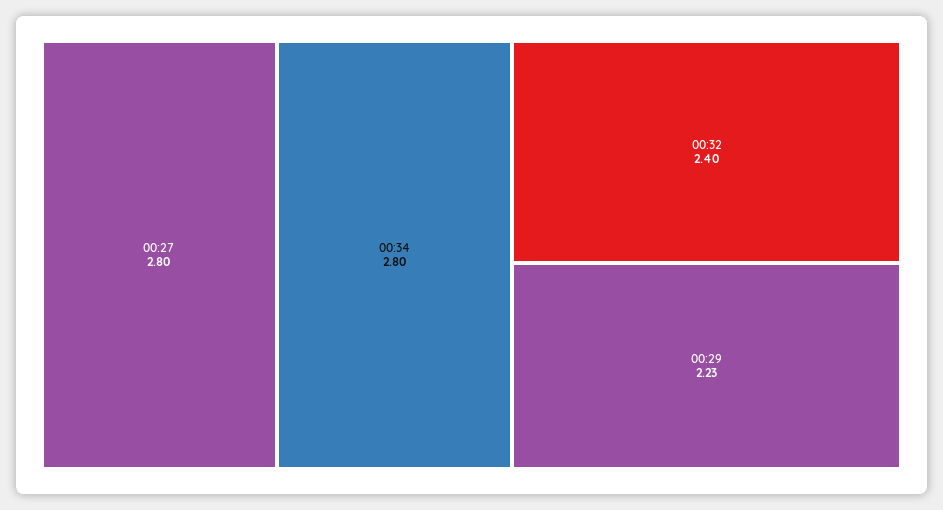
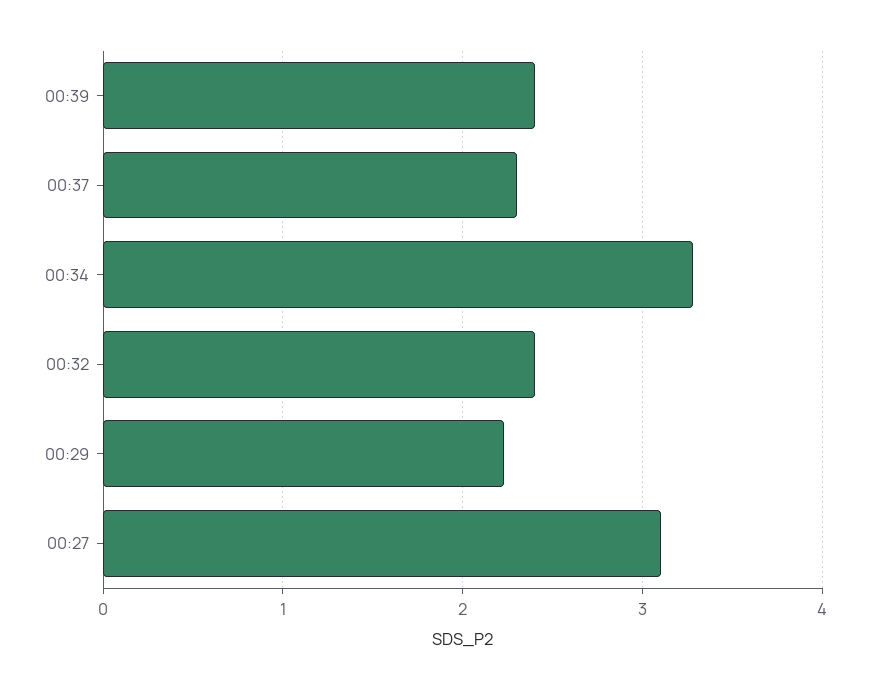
00:27: 2.8 -> 3.1
00:34: 2.8 -> 3.3
00:39: none -> 2.4
00:37: none -> 2.3

